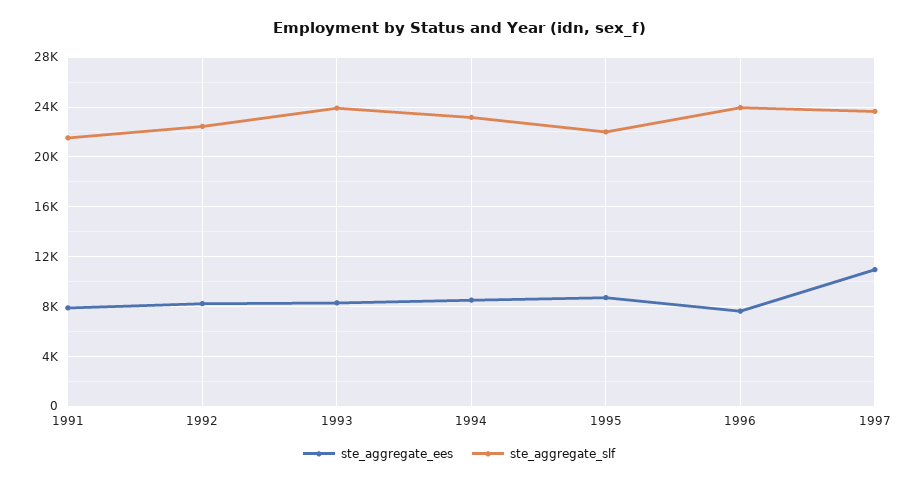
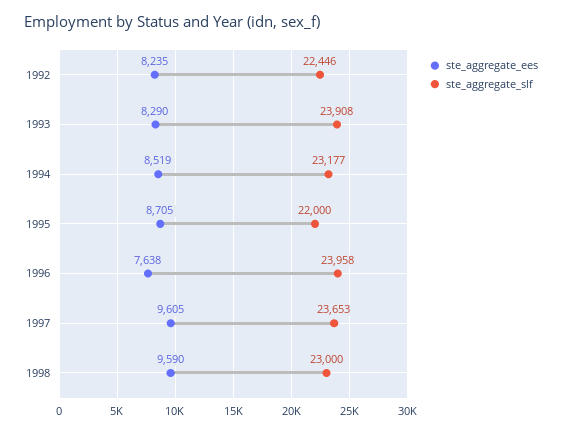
ste_aggregate_ees, 1991: 8000 -> none
ste_aggregate_slf, 1991: 21500 -> none
ste_aggregate_ees, 1997: 11000 -> 9605
ste_aggregate_ees, 1998: none -> 9590
ste_aggregate_slf, 1998: none -> 23000

